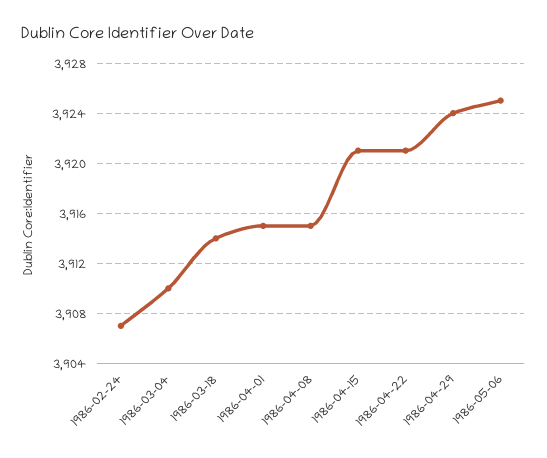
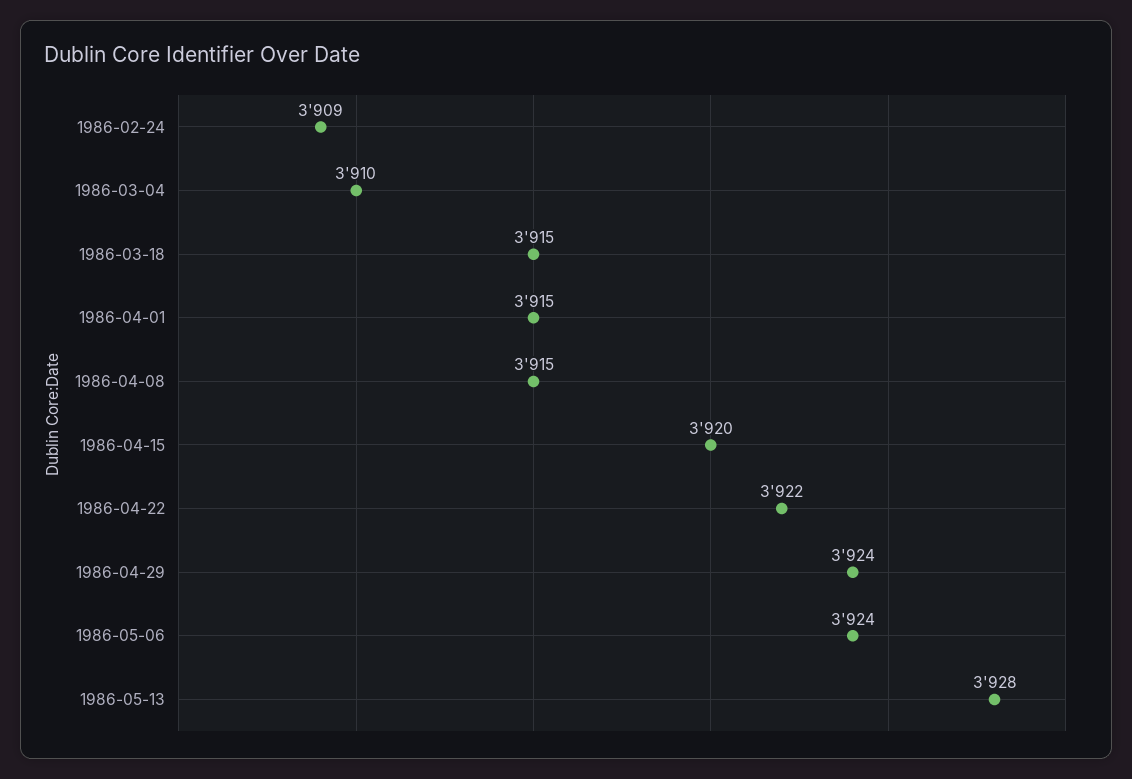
1986-02-24: 3907 -> 3909
1986-03-18: 3914 -> 3915
1986-04-15: 3921 -> 3920
1986-04-22: 3921 -> 3922
1986-05-06: 3925 -> 3924
1986-05-13: none -> 3928

